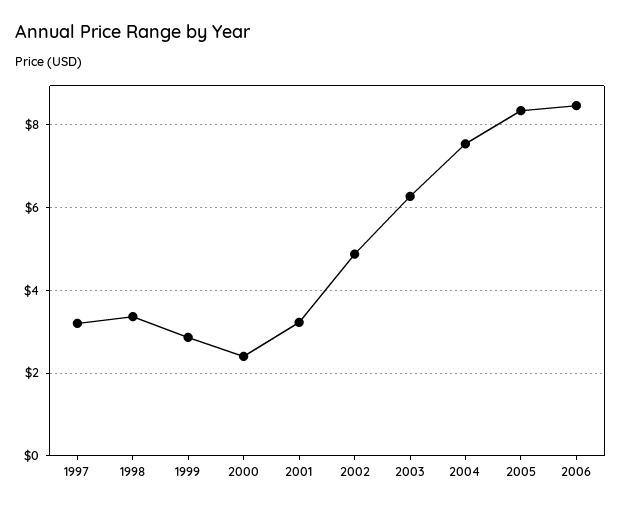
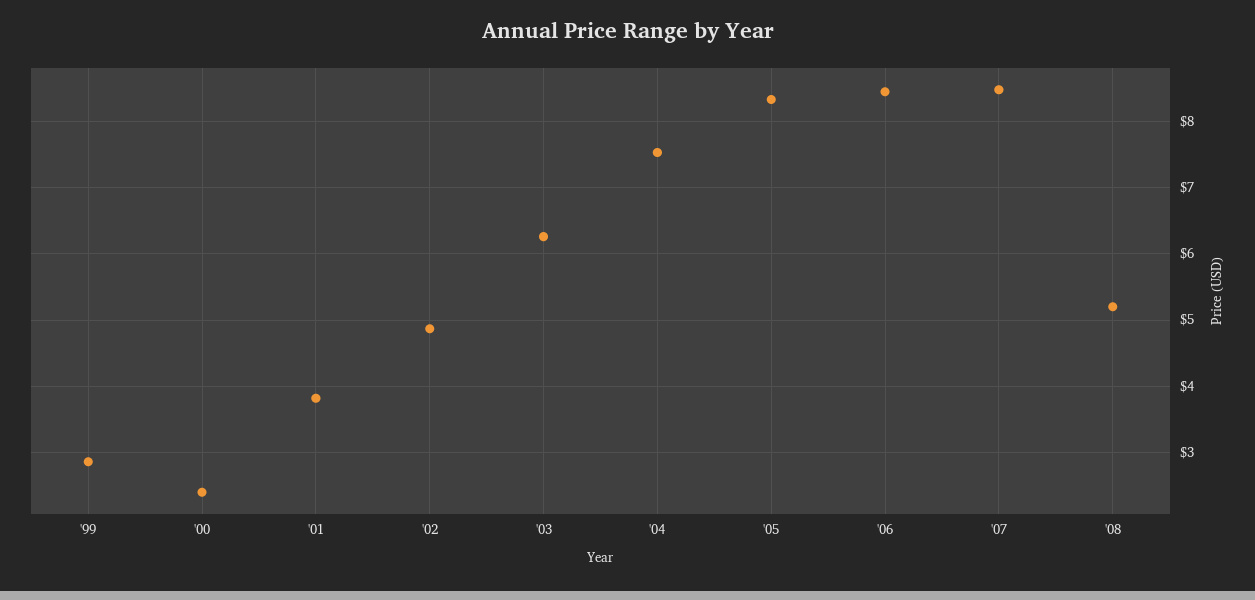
1997: 3.2 -> none
1998: 3.4 -> none
2001: 3.2 -> 3.8
'07: none -> 8.5
'08: none -> 5.2

